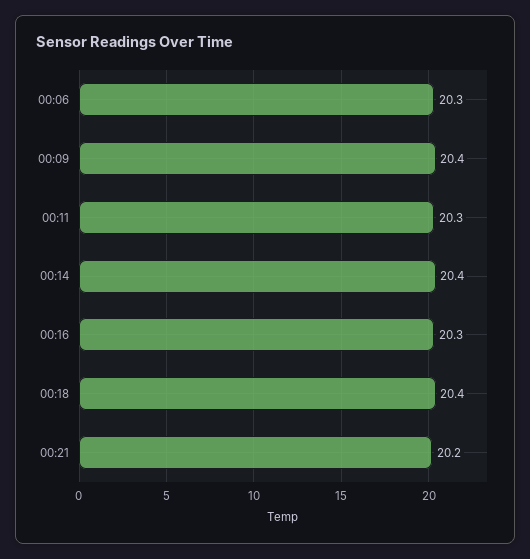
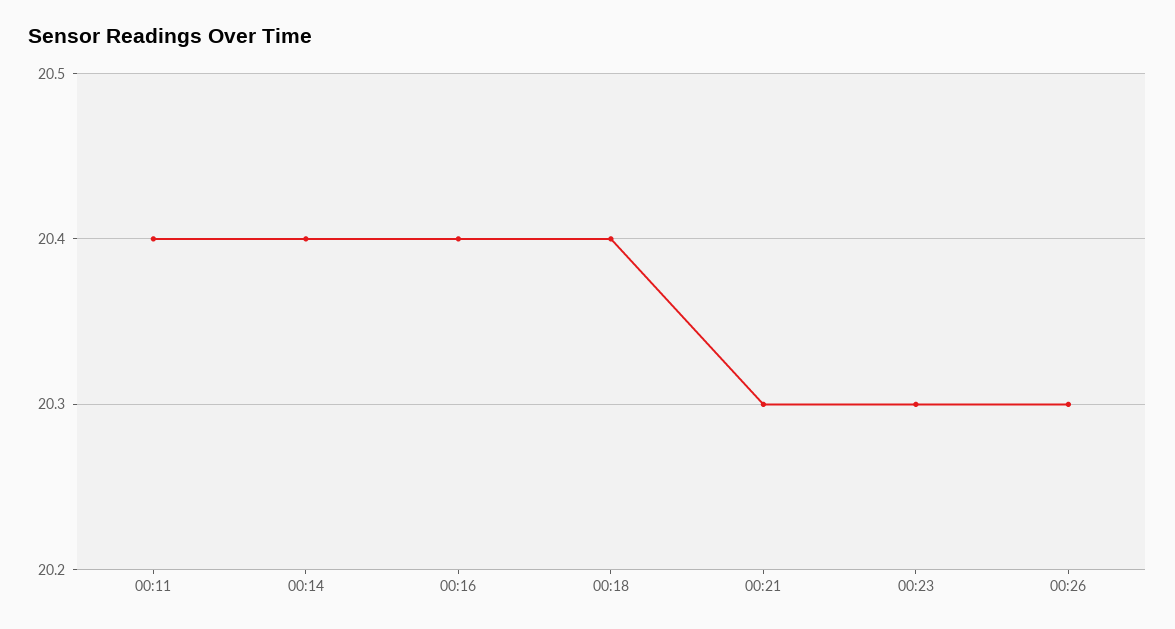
00:06: 20.3 -> none
00:09: 20.4 -> none
00:11: 20.3 -> 20.4
00:16: 20.3 -> 20.4
00:21: 20.2 -> 20.3
00:23: none -> 20.3
00:26: none -> 20.3

